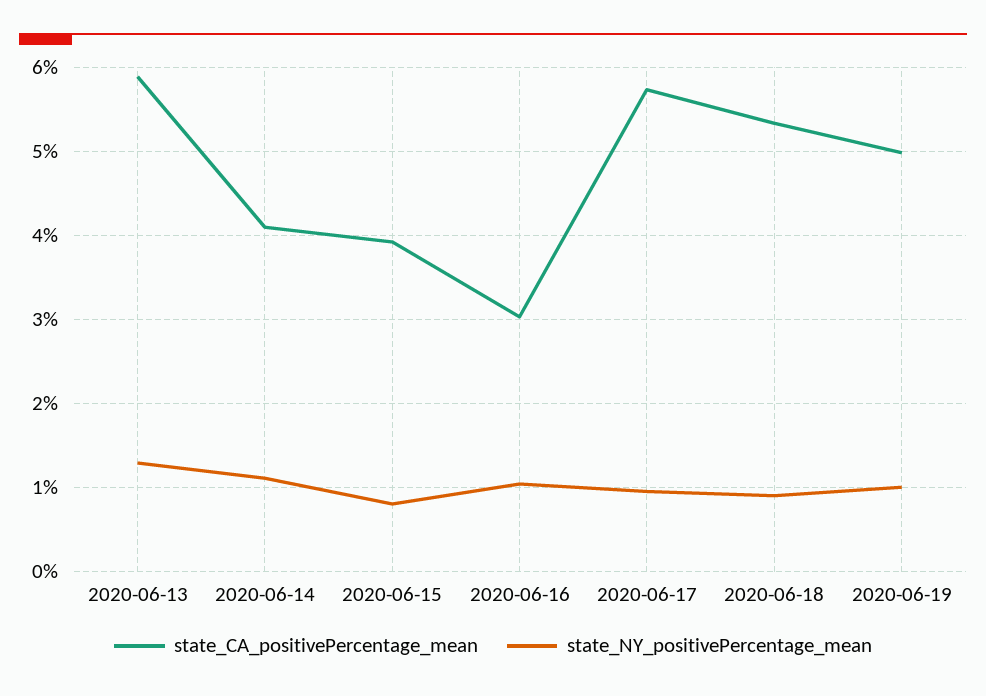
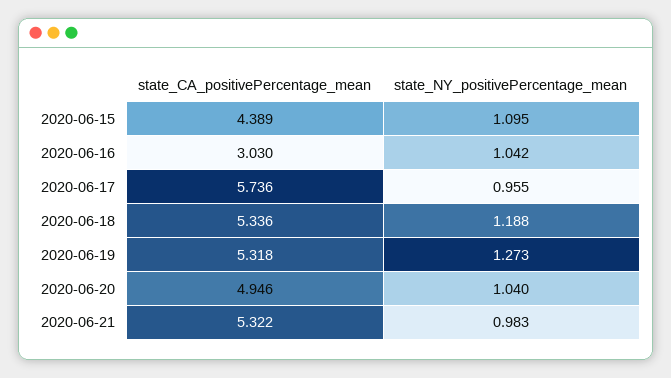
state_CA_positivePercentage_mean, 2020-06-13: 5.9 -> none
state_NY_positivePercentage_mean, 2020-06-13: 1.3 -> none
state_CA_positivePercentage_mean, 2020-06-14: 4.1 -> none
state_NY_positivePercentage_mean, 2020-06-14: 1.1 -> none
state_CA_positivePercentage_mean, 2020-06-15: 3.9 -> 4.389
state_NY_positivePercentage_mean, 2020-06-15: 0.8 -> 1.095
state_NY_positivePercentage_mean, 2020-06-18: 0.9 -> 1.188
state_CA_positivePercentage_mean, 2020-06-19: 5 -> 5.318
state_NY_positivePercentage_mean, 2020-06-19: 1 -> 1.273
state_CA_positivePercentage_mean, 2020-06-20: none -> 4.946
state_NY_positivePercentage_mean, 2020-06-20: none -> 1.04
state_CA_positivePercentage_mean, 2020-06-21: none -> 5.322
state_NY_positivePercentage_mean, 2020-06-21: none -> 0.983

